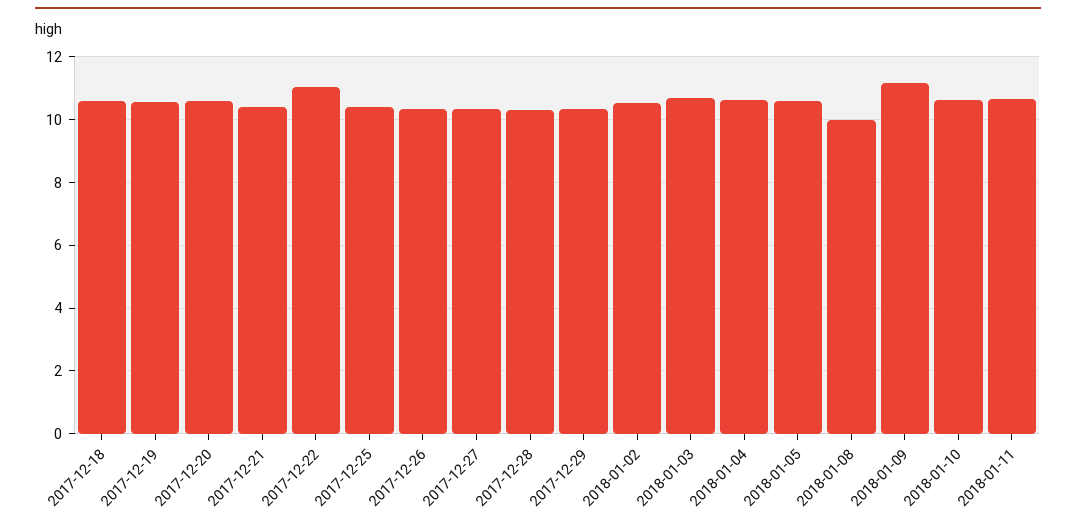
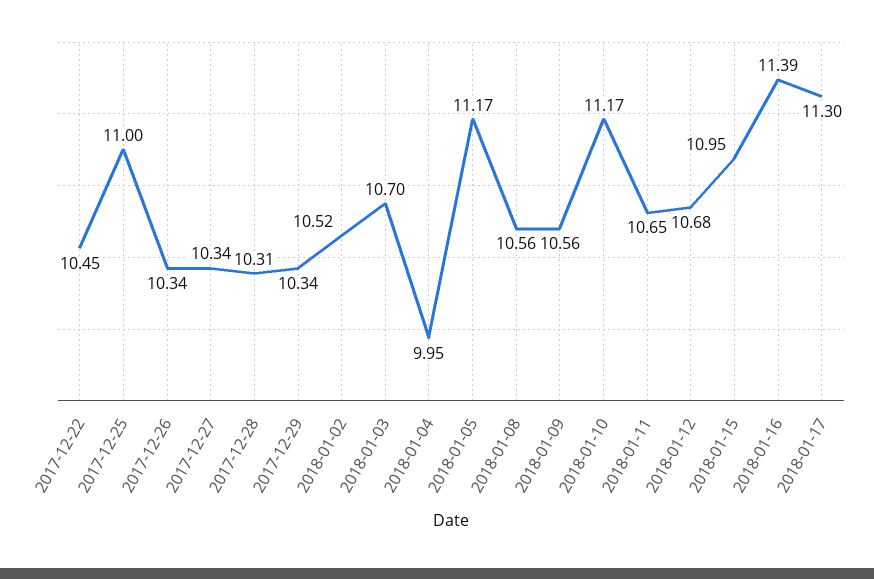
2017-12-18: 10.6 -> none
2017-12-19: 10.6 -> none
2017-12-20: 10.6 -> none
2017-12-21: 10.4 -> none
2017-12-22: 11 -> 10.45
2017-12-25: 10.4 -> 11
2018-01-04: 10.6 -> 9.95
2018-01-05: 10.6 -> 11.17
2018-01-08: 10 -> 10.56
2018-01-09: 11.2 -> 10.56
2018-01-10: 10.6 -> 11.17
2018-01-12: none -> 10.68
2018-01-15: none -> 10.95
2018-01-16: none -> 11.39
2018-01-17: none -> 11.3

